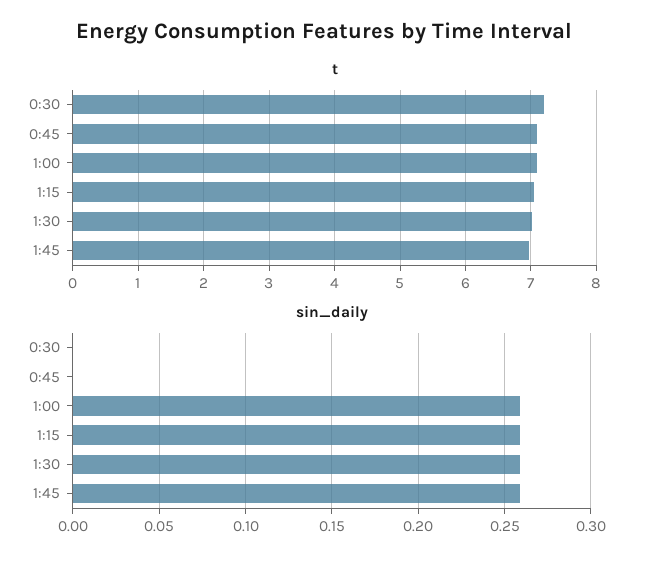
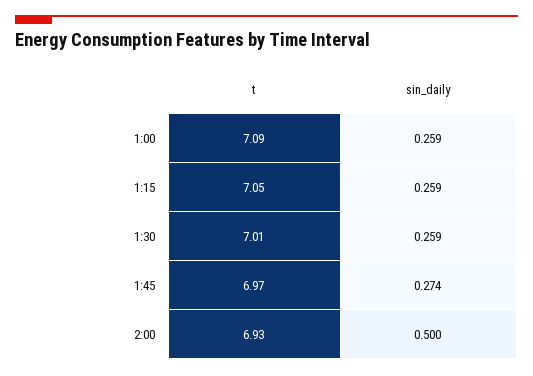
t, 0:30: 7.2 -> none
t, 0:45: 7.1 -> none
sin_daily, 0:30: 0 -> none
sin_daily, 0:45: 0 -> none
sin_daily, 1:45: 0.26 -> 0.274
t, 2:00: none -> 6.93
sin_daily, 2:00: none -> 0.5

